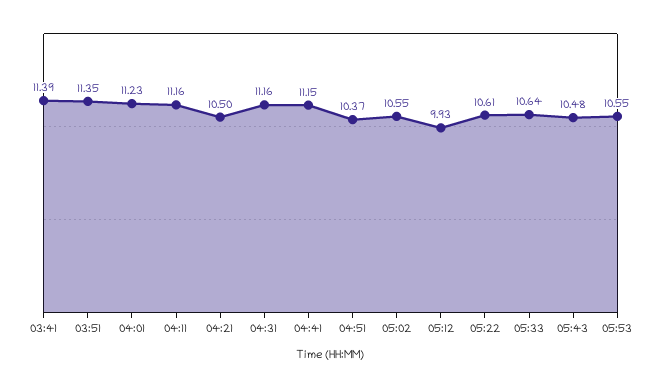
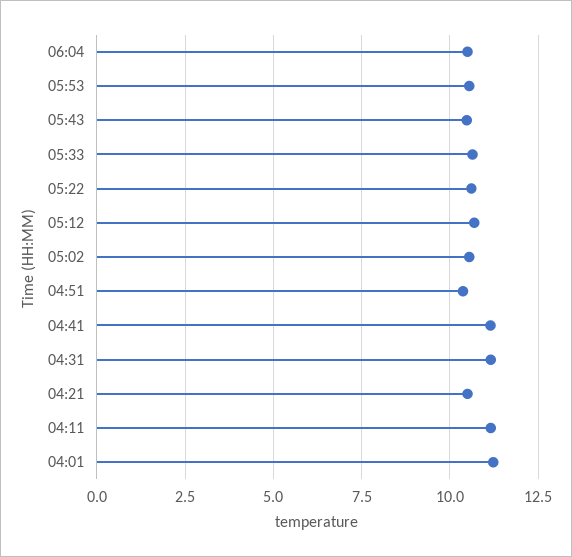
03:41: 11.39 -> none
03:51: 11.35 -> none
05:12: 9.93 -> 10.75
06:04: none -> 10.5

